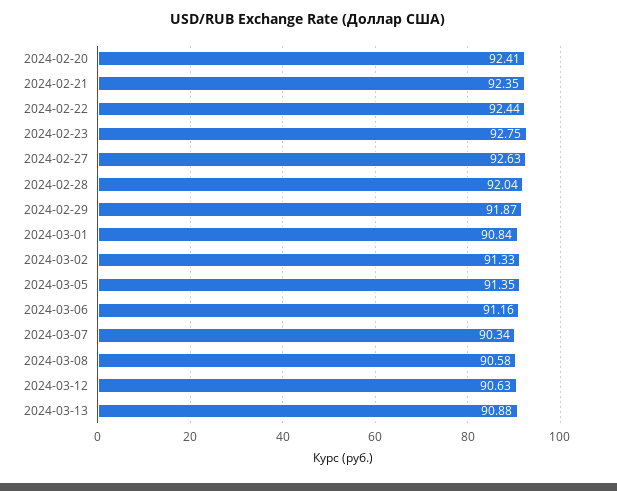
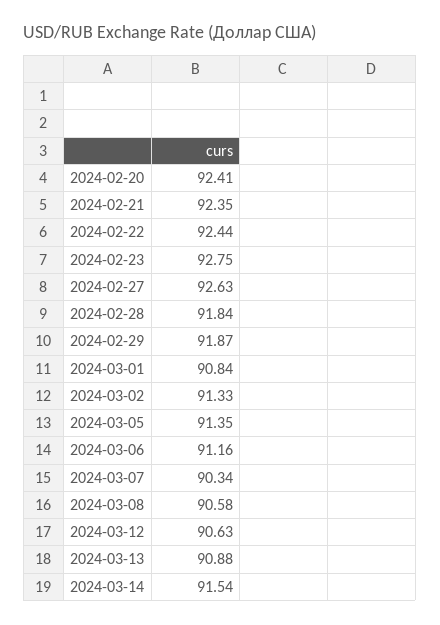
2024-02-28: 92.04 -> 91.84
2024-03-14: none -> 91.54

